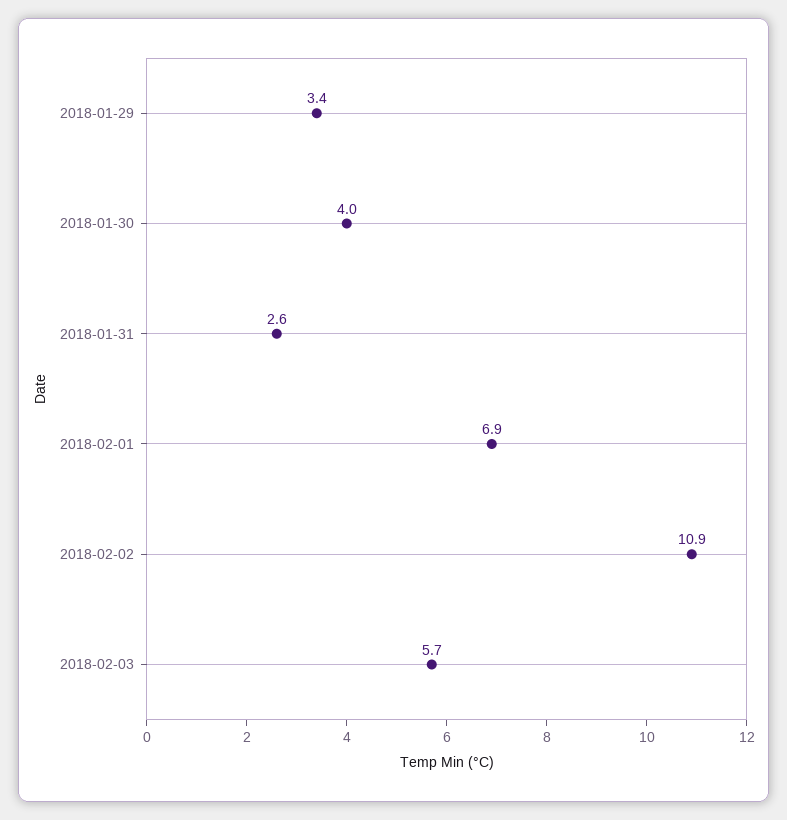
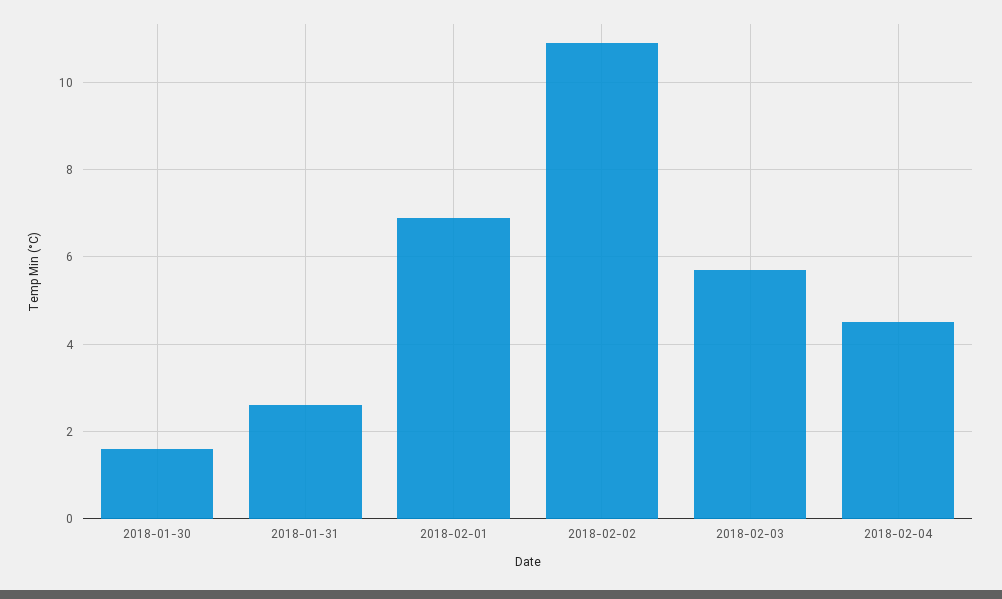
2018-01-29: 3.4 -> none
2018-01-30: 4 -> 1.5
2018-02-04: none -> 4.5

